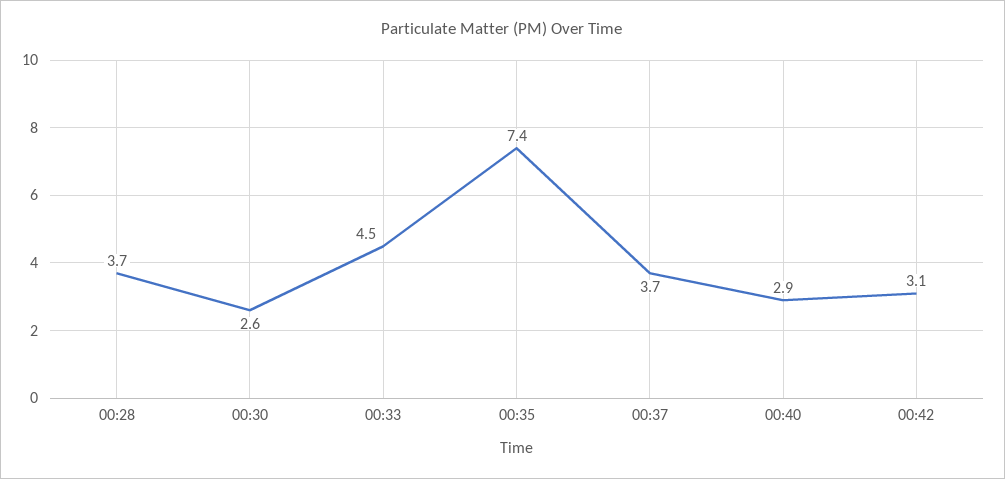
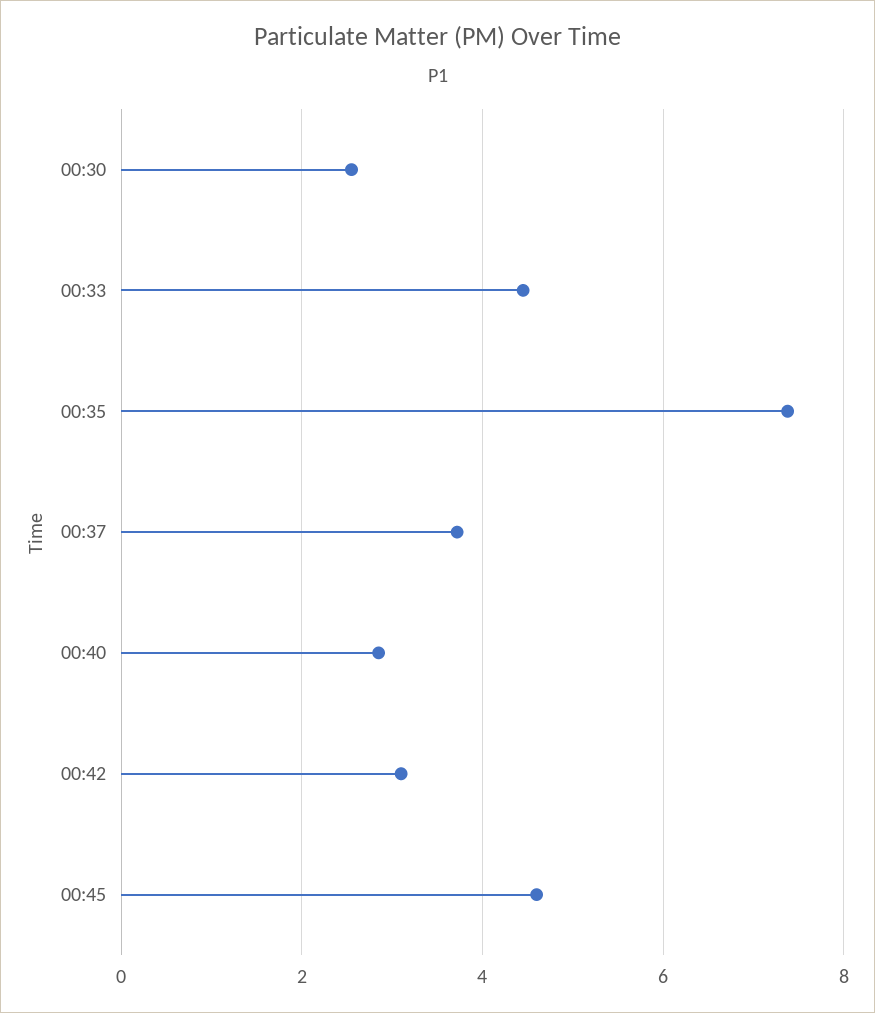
00:28: 3.7 -> none
00:45: none -> 4.6

